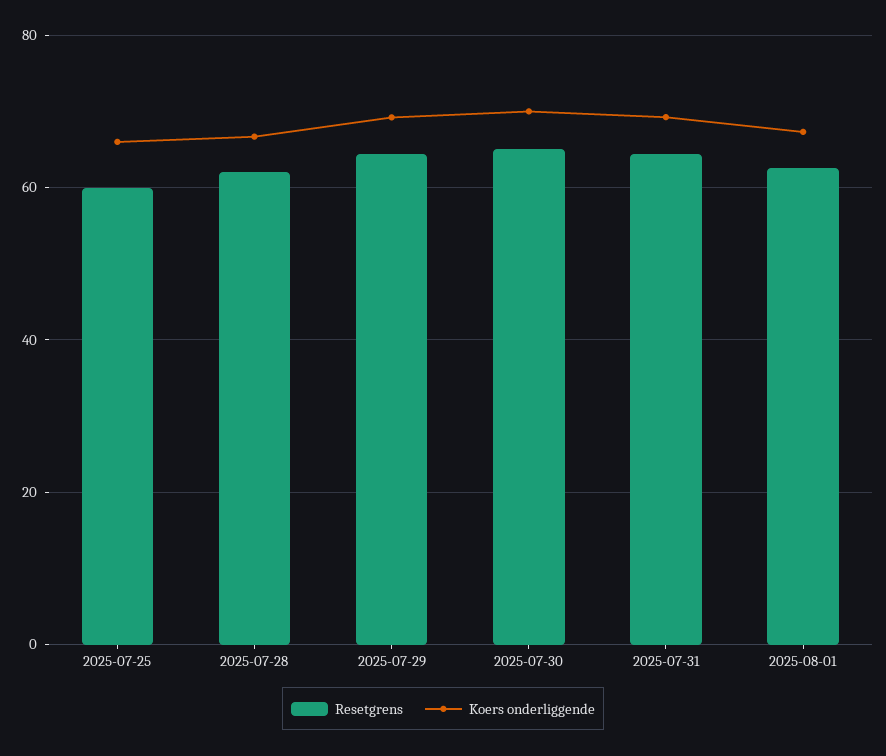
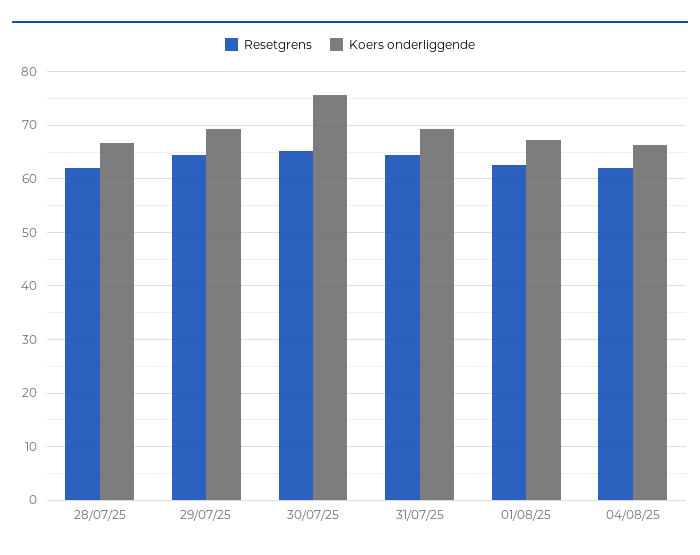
Resetgrens, 2025-07-25: 60 -> none
Koers onderliggende, 2025-07-25: 66 -> none
Koers onderliggende, 2025-07-30: 70 -> 76
Resetgrens, 04/08/25: none -> 62
Koers onderliggende, 04/08/25: none -> 66

